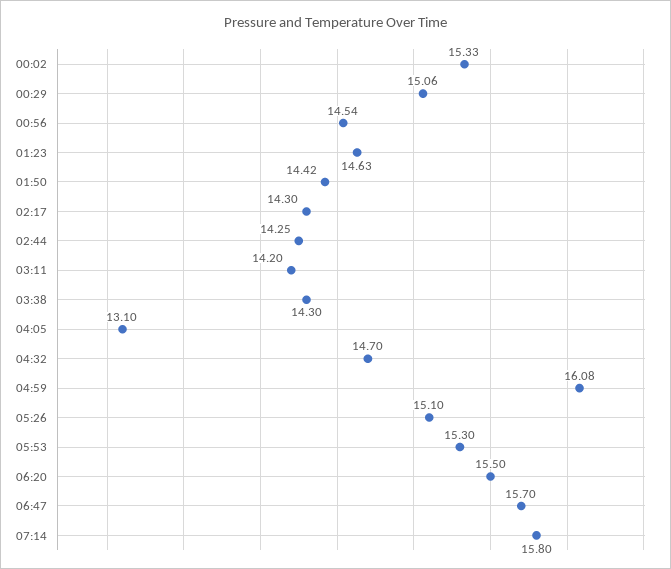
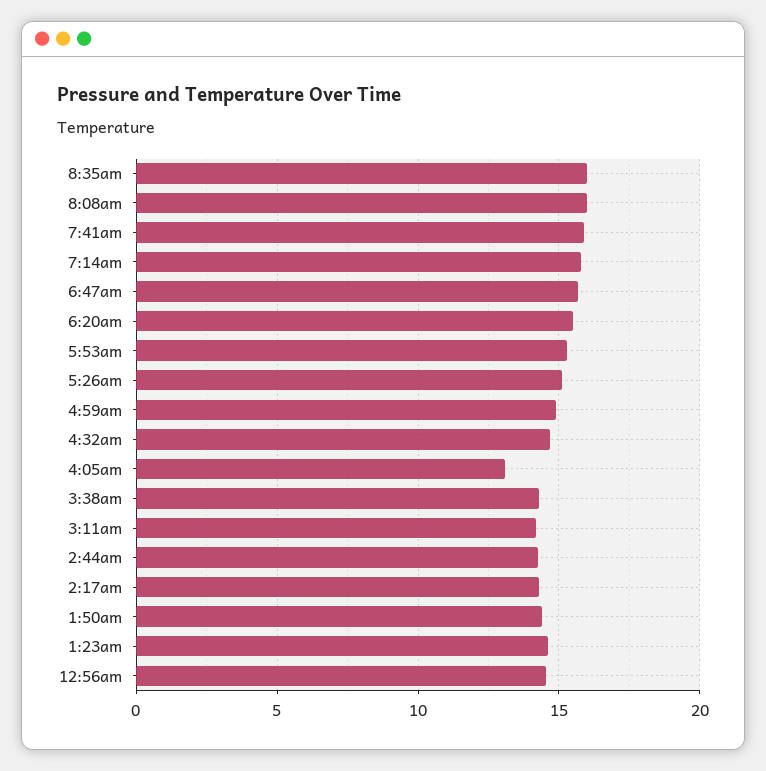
00:02: 15.33 -> none
00:29: 15.06 -> none
04:59: 16.08 -> 15
8:35am: none -> 16
8:08am: none -> 16
7:41am: none -> 16

